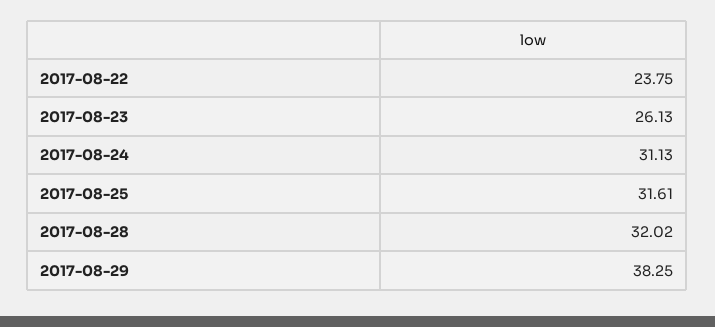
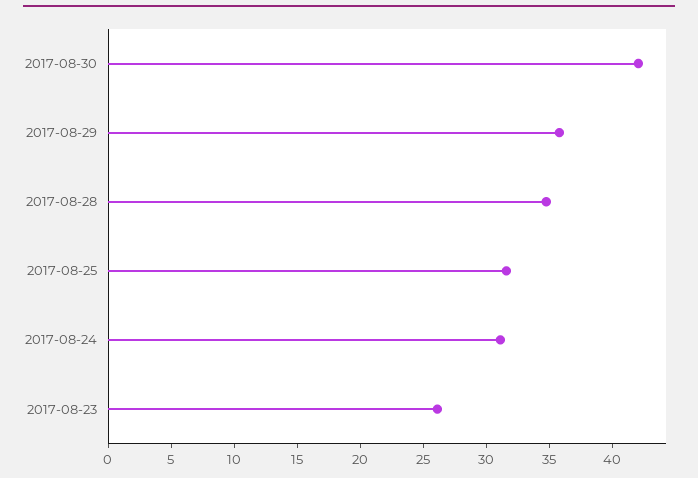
2017-08-22: 23.75 -> none
2017-08-28: 32.02 -> 35
2017-08-29: 38.25 -> 36
2017-08-30: none -> 42

